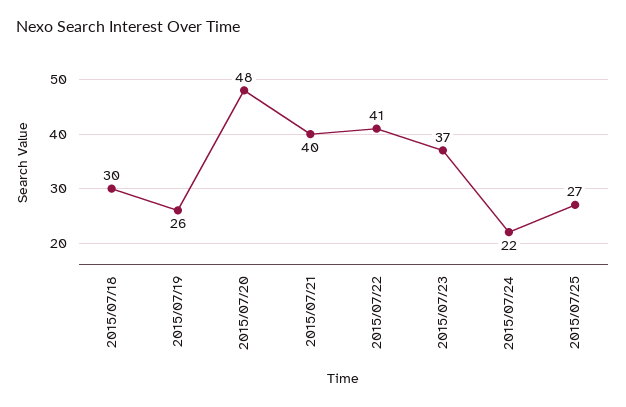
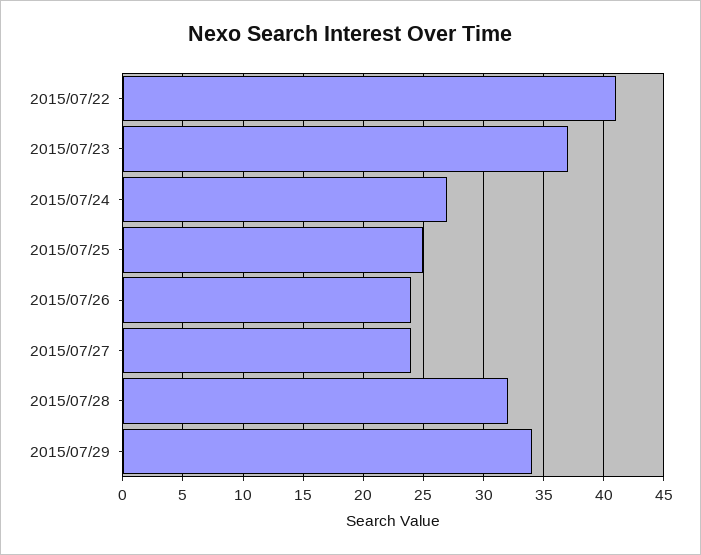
2015/07/18: 30 -> none
2015/07/19: 26 -> none
2015/07/20: 48 -> none
2015/07/21: 40 -> none
2015/07/24: 22 -> 27
2015/07/25: 27 -> 25
2015/07/26: none -> 24
2015/07/27: none -> 24
2015/07/28: none -> 32
2015/07/29: none -> 34

